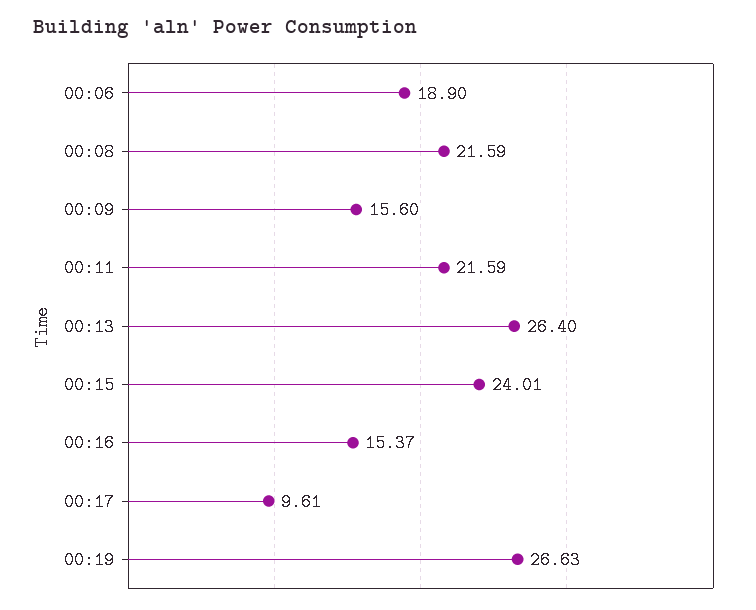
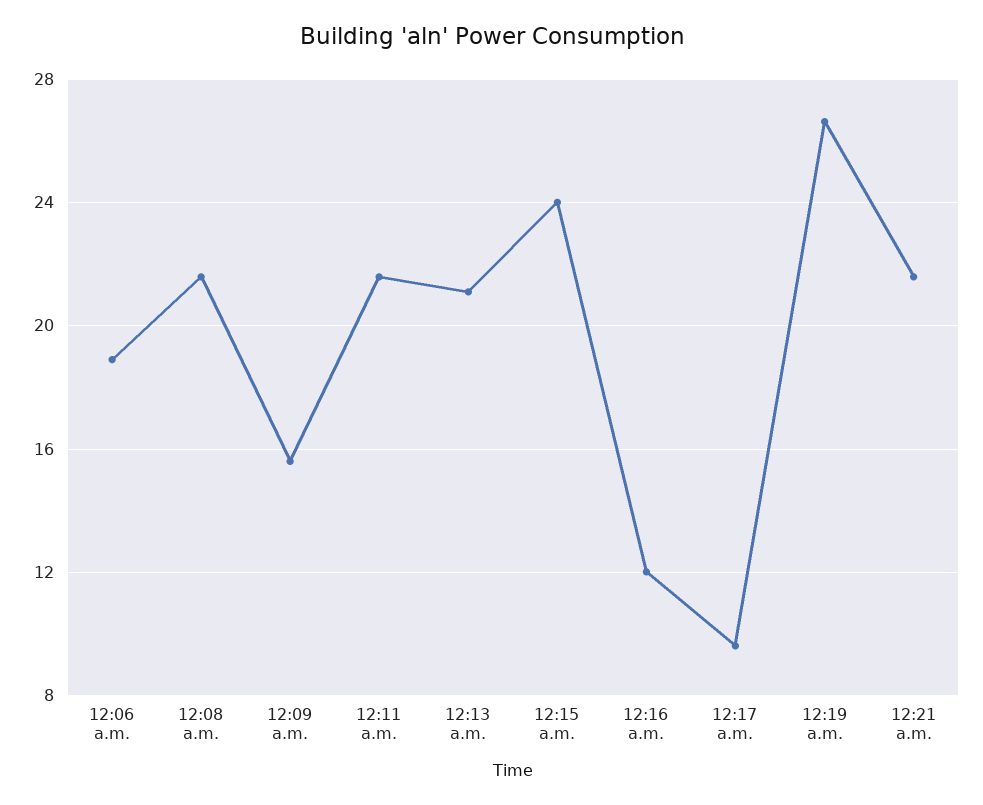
00:13: 26.4 -> 21
00:16: 15.37 -> 12
12:21 a.m.: none -> 21.5

